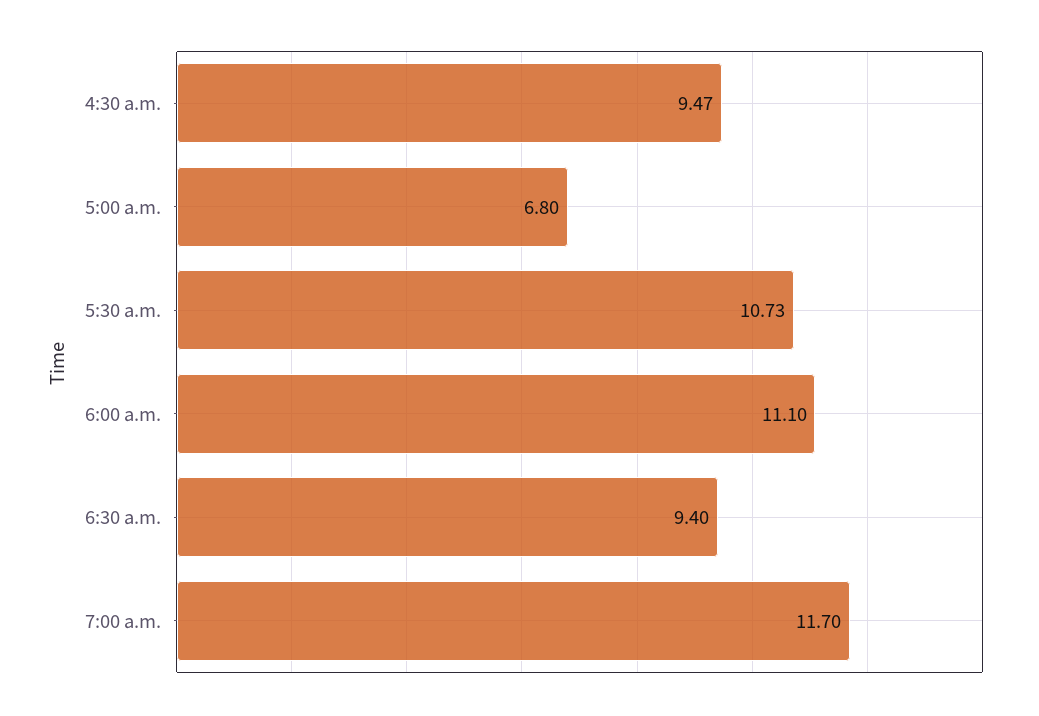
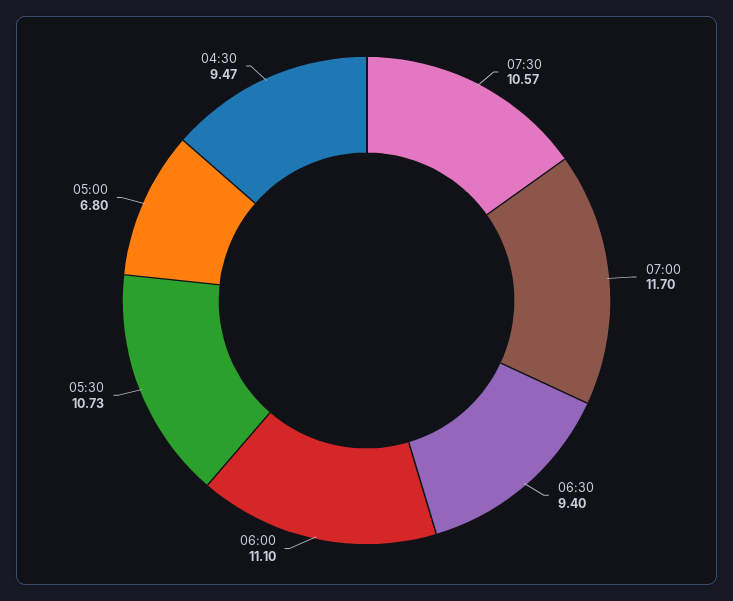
07:30: none -> 10.57

